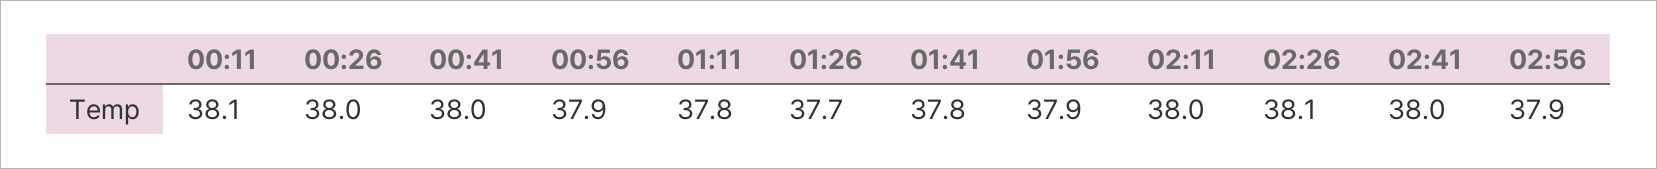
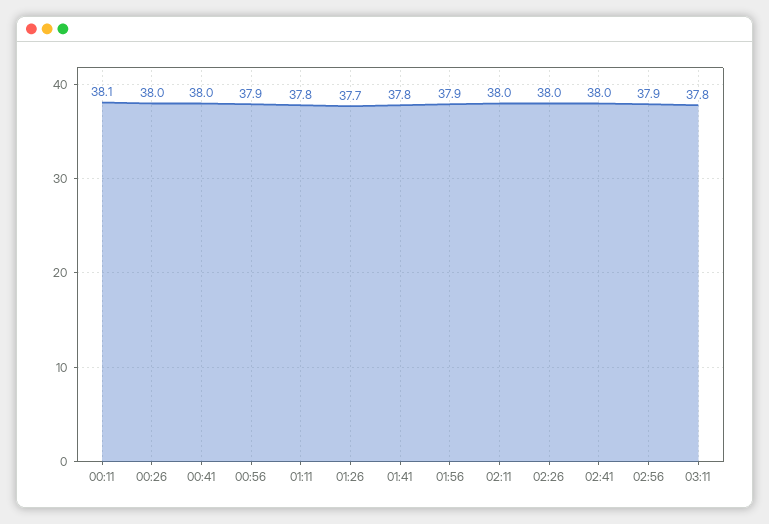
02:26: 38.1 -> 38
03:11: none -> 37.8

